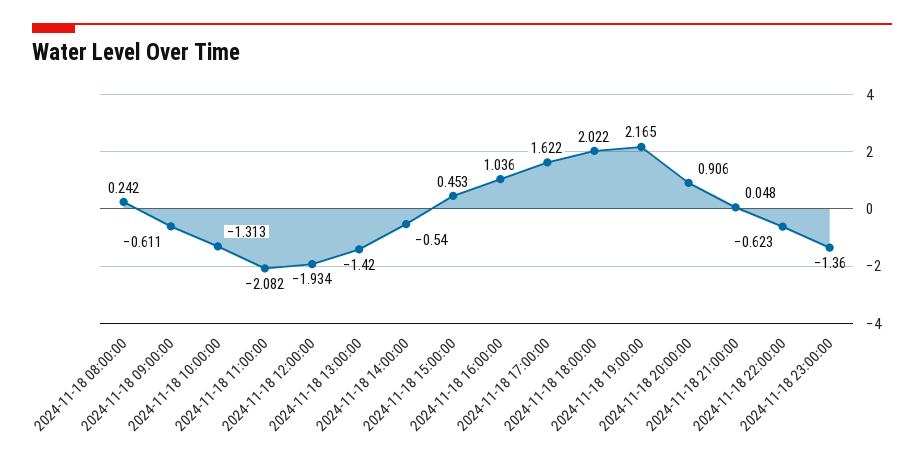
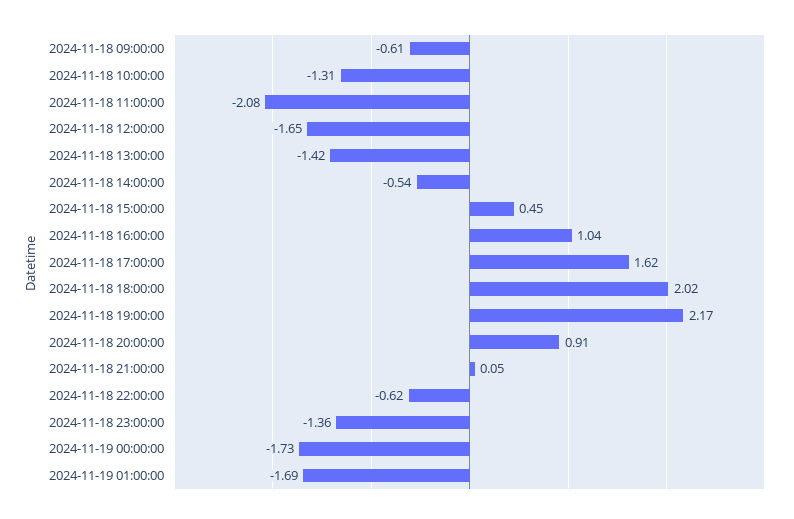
2024-11-18 08:00:00: 0.242 -> none
2024-11-18 12:00:00: -1.934 -> -1.65
2024-11-19 00:00:00: none -> -1.73
2024-11-19 01:00:00: none -> -1.69

